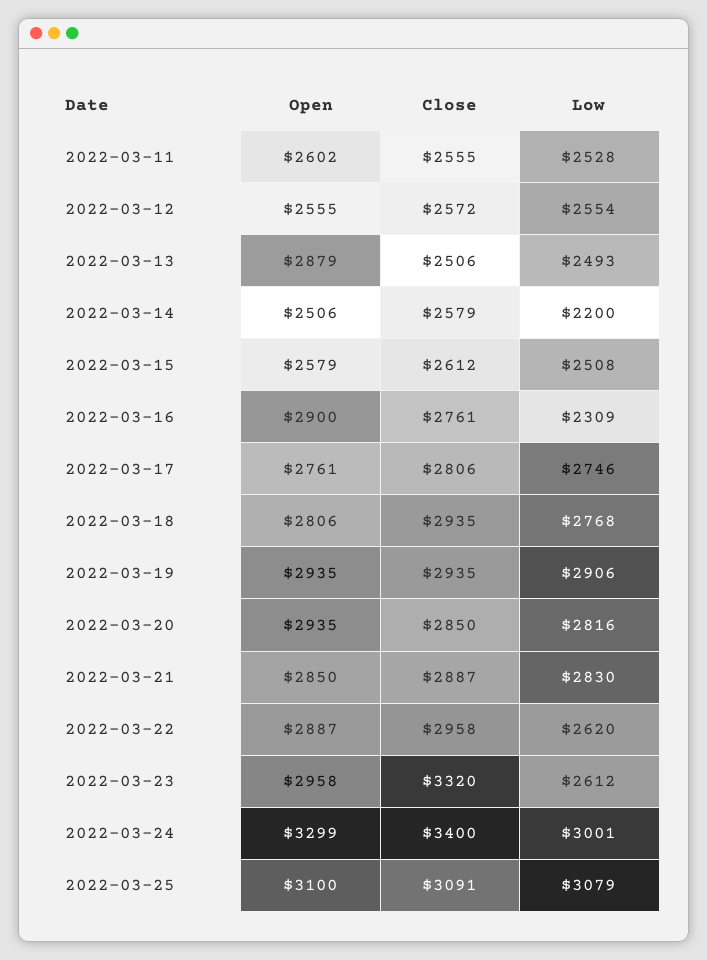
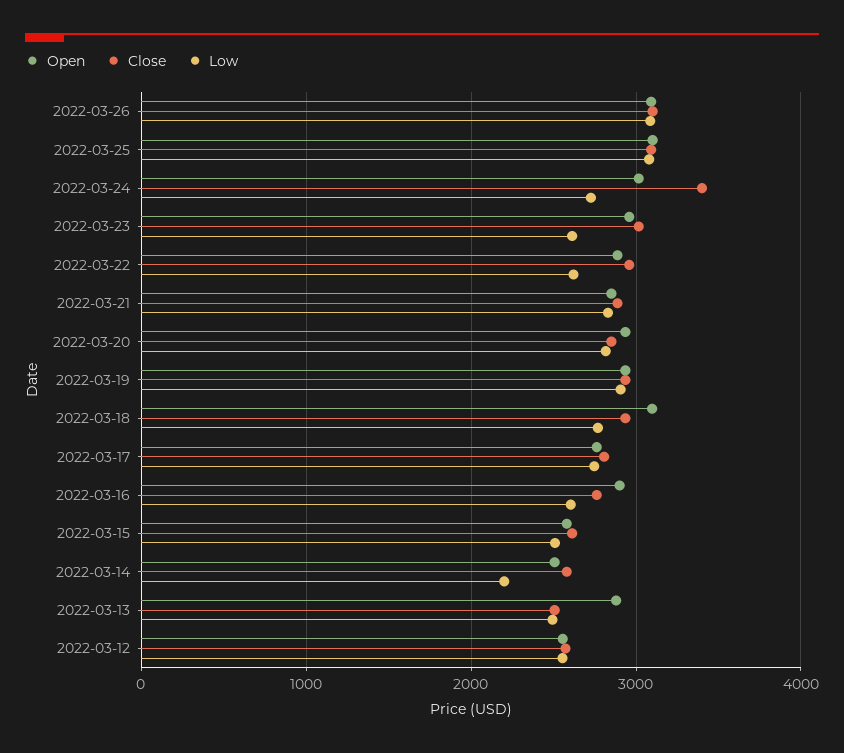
Open, 2022-03-11: 2602 -> none
Close, 2022-03-11: 2555 -> none
Low, 2022-03-11: 2528 -> none
Low, 2022-03-16: 2309 -> 2600
Open, 2022-03-18: 2806 -> 3100
Close, 2022-03-23: 3320 -> 3000
Open, 2022-03-24: 3299 -> 3000
Low, 2022-03-24: 3001 -> 2700
Open, 2022-03-26: none -> 3100
Close, 2022-03-26: none -> 3100
Low, 2022-03-26: none -> 3100

